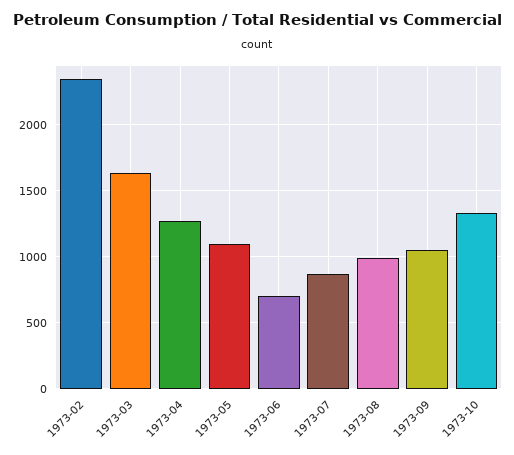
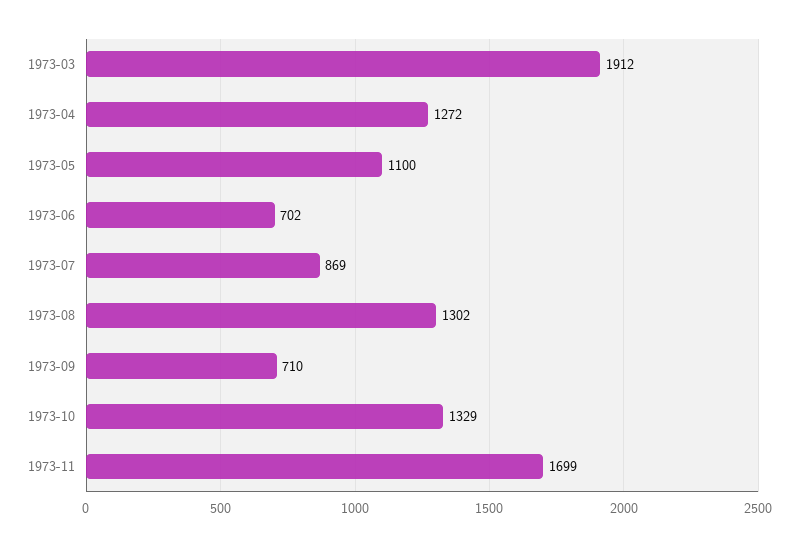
1973-02: 2350 -> none
1973-03: 1650 -> 1912
1973-08: 1000 -> 1302
1973-09: 1050 -> 710
1973-11: none -> 1699

